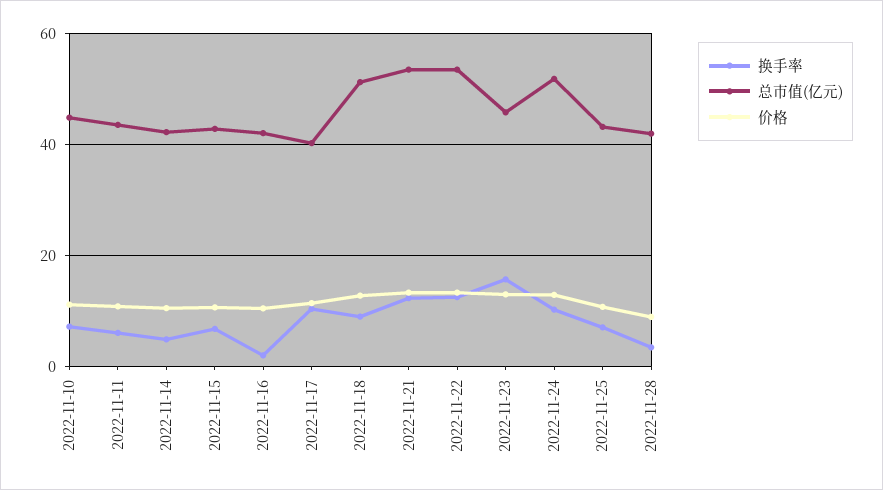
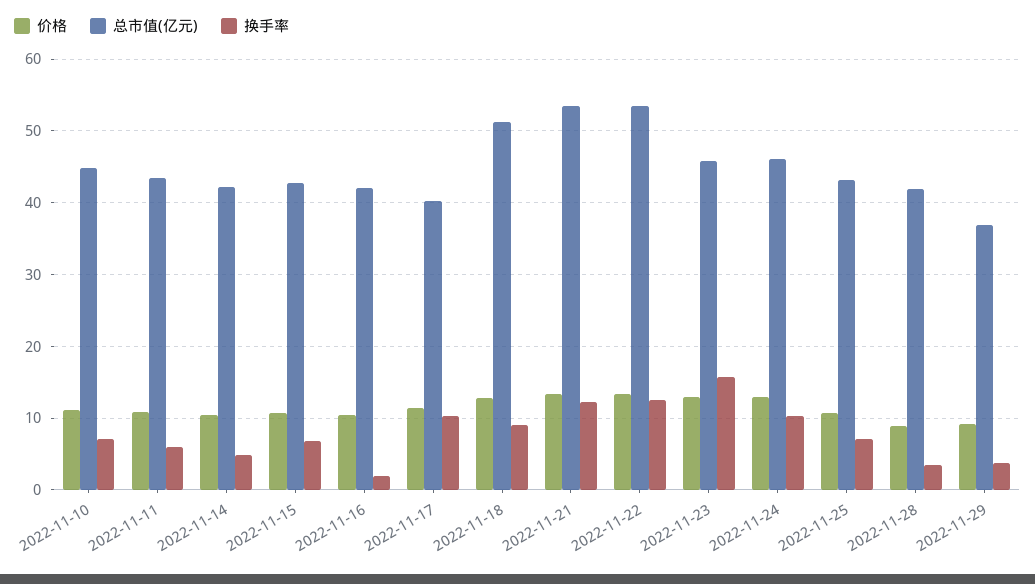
总市值(亿元), 2022-11-24: 52 -> 46
价格, 2022-11-29: none -> 9
总市值(亿元), 2022-11-29: none -> 37
换手率, 2022-11-29: none -> 4

